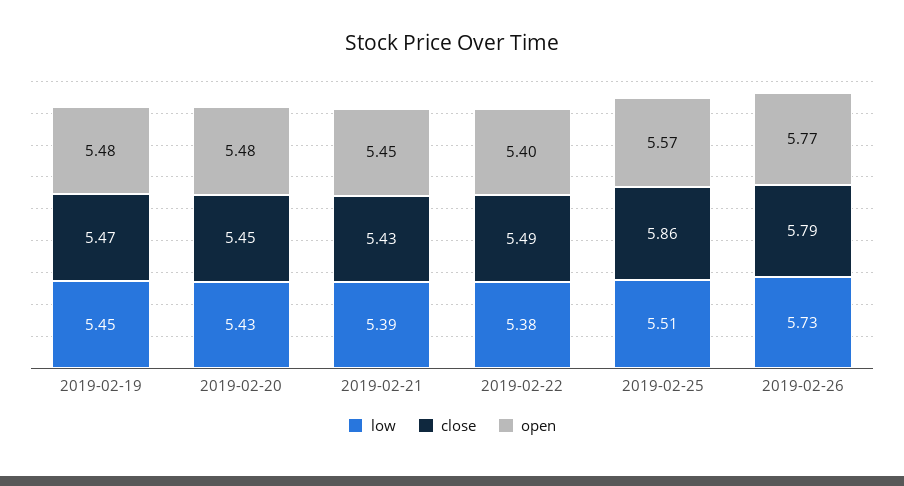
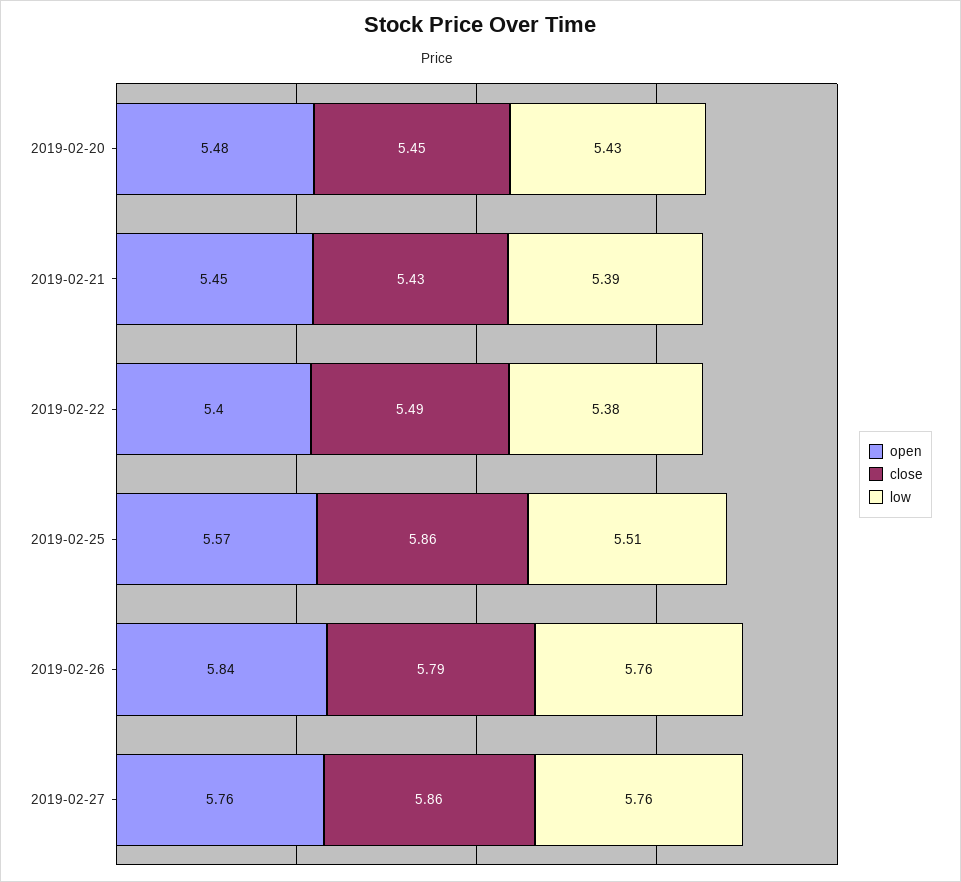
low, 2019-02-19: 5.45 -> none
close, 2019-02-19: 5.47 -> none
open, 2019-02-19: 5.48 -> none
low, 2019-02-26: 5.73 -> 5.76
open, 2019-02-26: 5.77 -> 5.84
open, 2019-02-27: none -> 5.76
close, 2019-02-27: none -> 5.86
low, 2019-02-27: none -> 5.76

